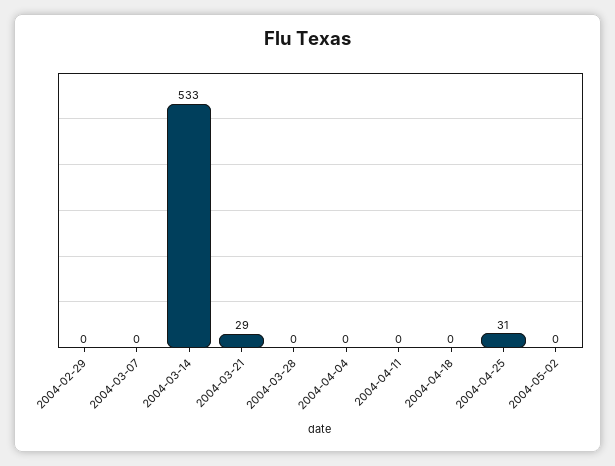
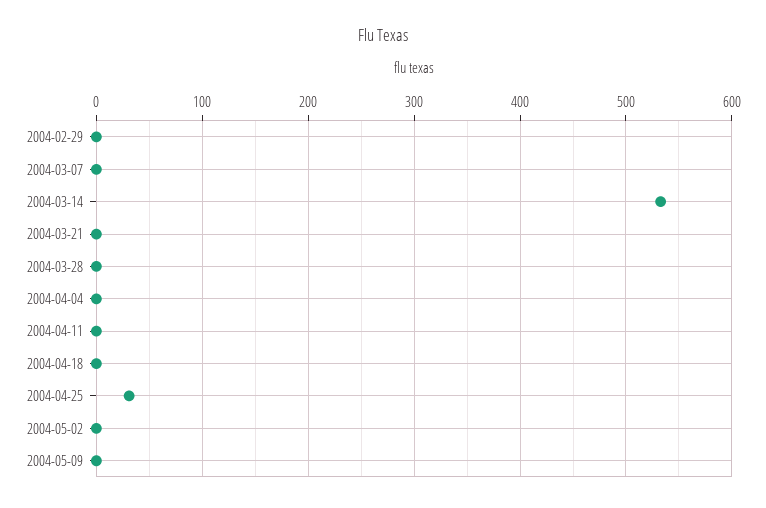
2004-03-21: 29 -> 0
2004-05-09: none -> 0

